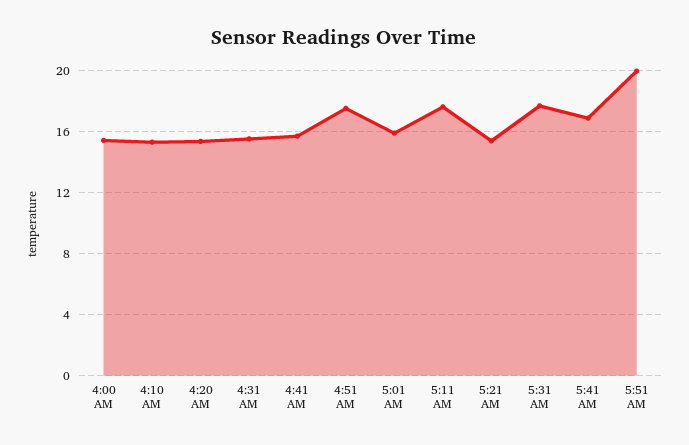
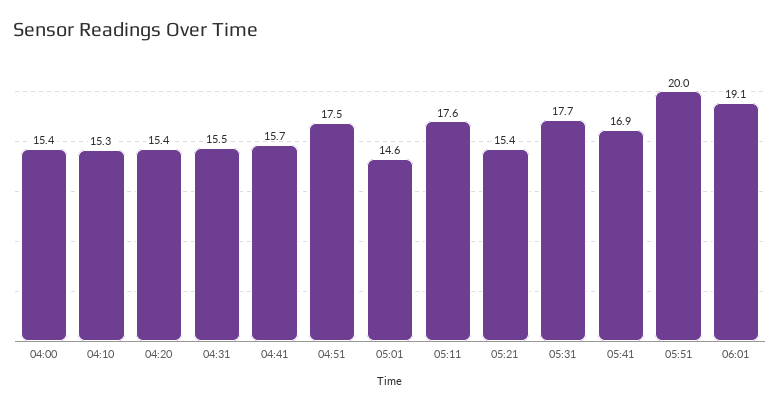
5:01 AM: 16 -> 14.6
06:01: none -> 19.1

